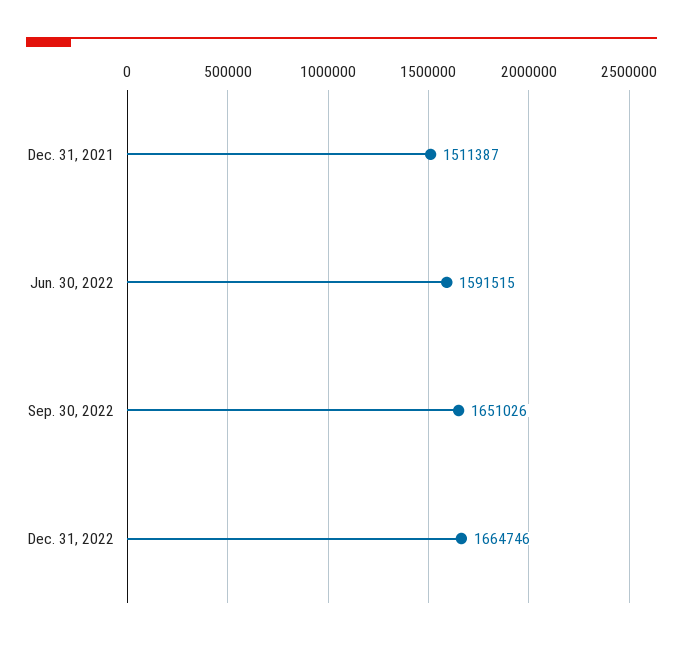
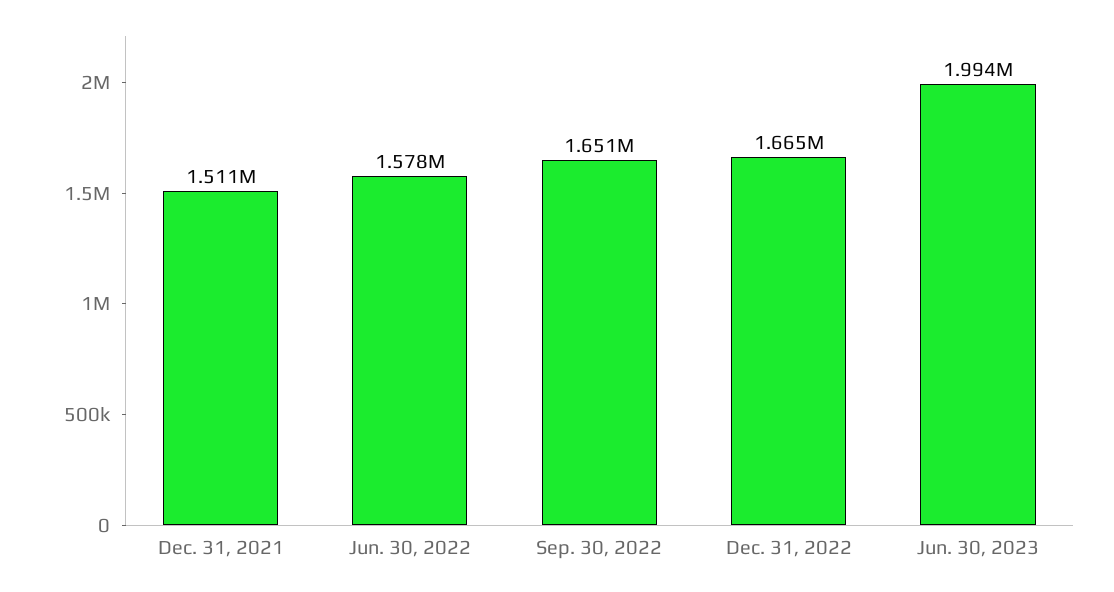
Jun. 30, 2022: 1591515 -> 1578000
Jun. 30, 2023: none -> 1994000

